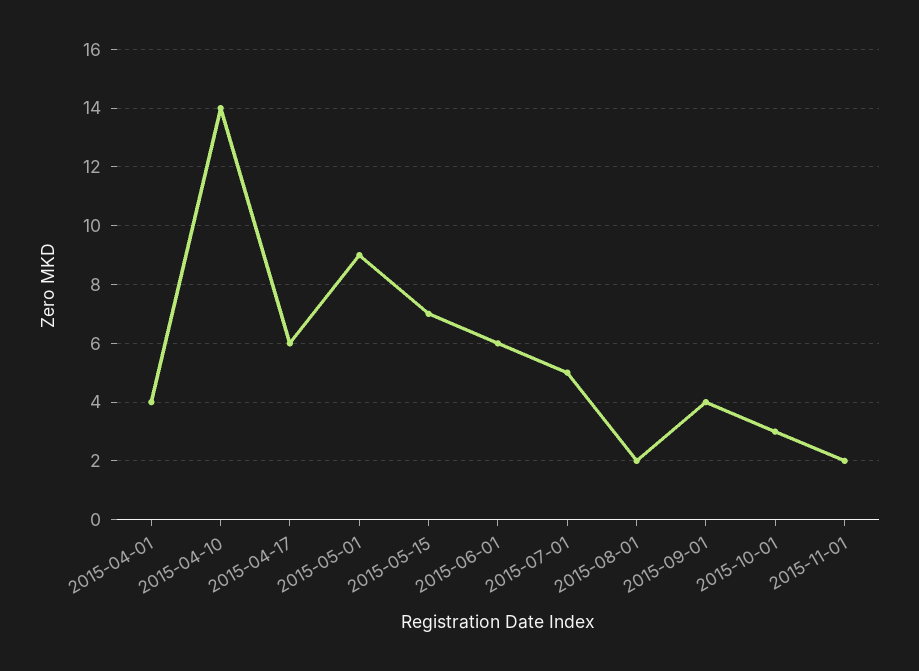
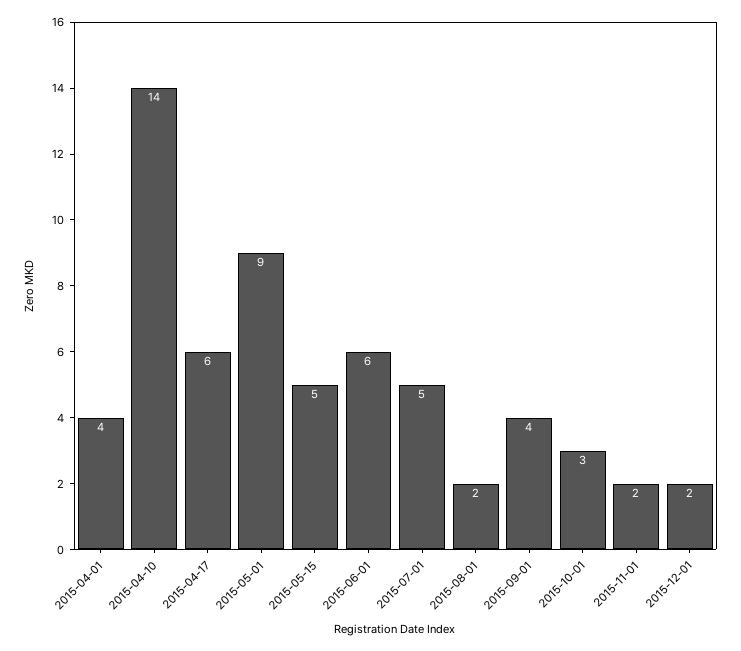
2015-05-15: 7 -> 5
2015-12-01: none -> 2

